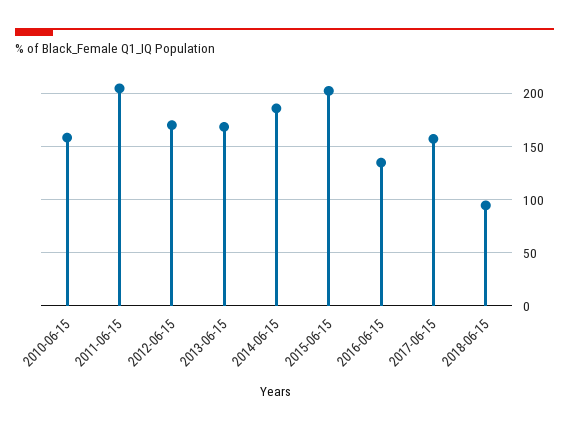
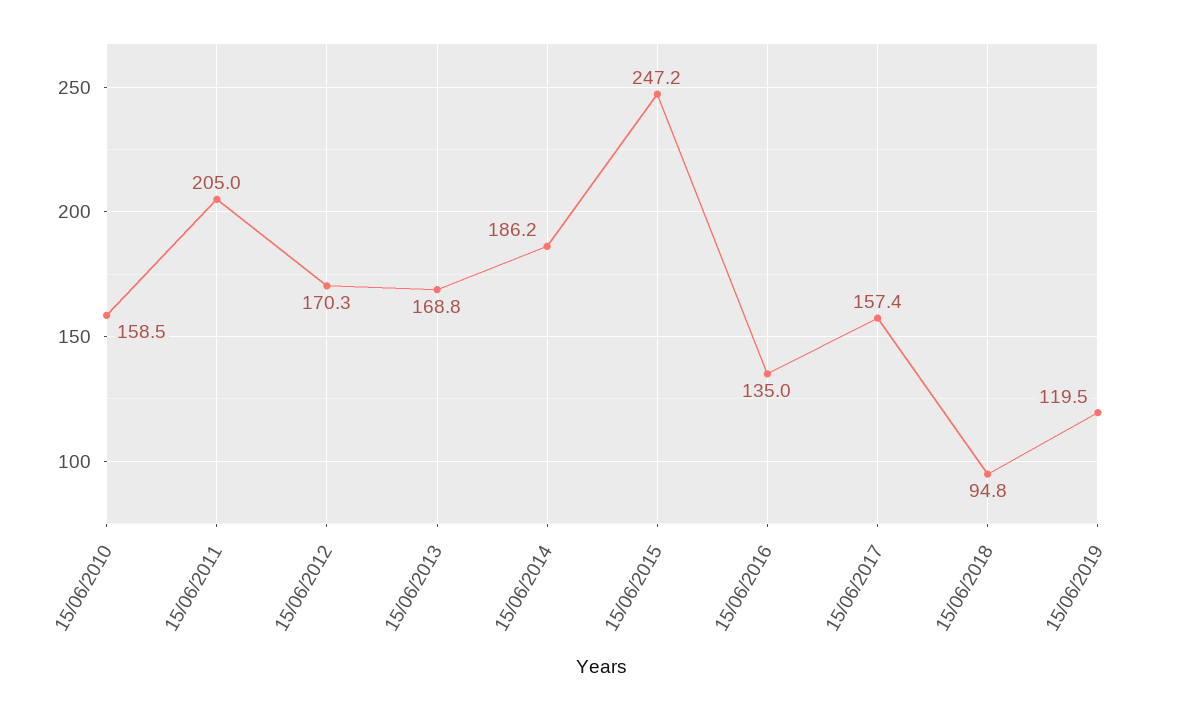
2015-06-15: 200 -> 247.2
15/06/2019: none -> 119.5

